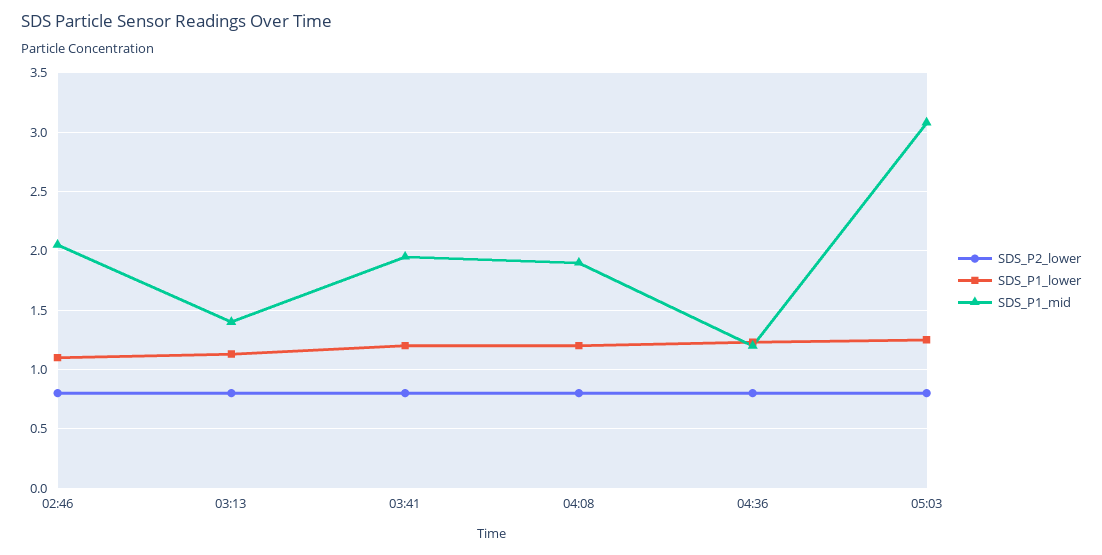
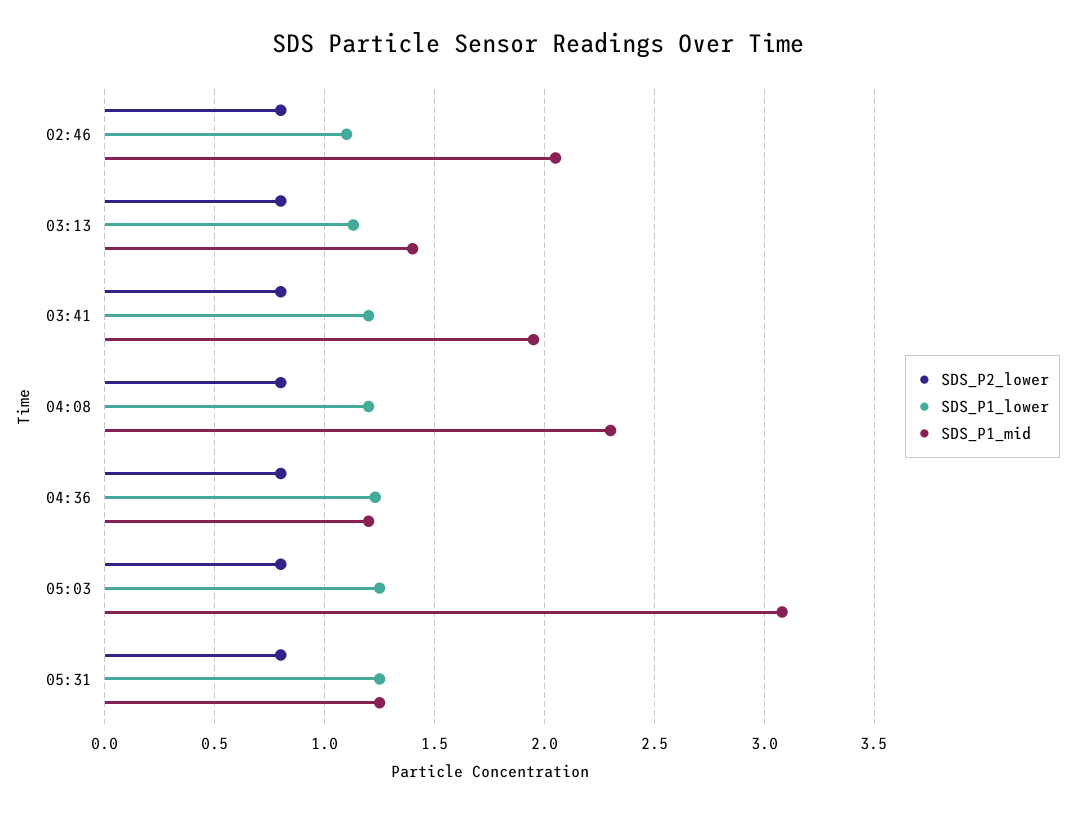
SDS_P1_mid, 04:08: 1.9 -> 2.3
SDS_P2_lower, 05:31: none -> 0.8
SDS_P1_lower, 05:31: none -> 1.25
SDS_P1_mid, 05:31: none -> 1.25

